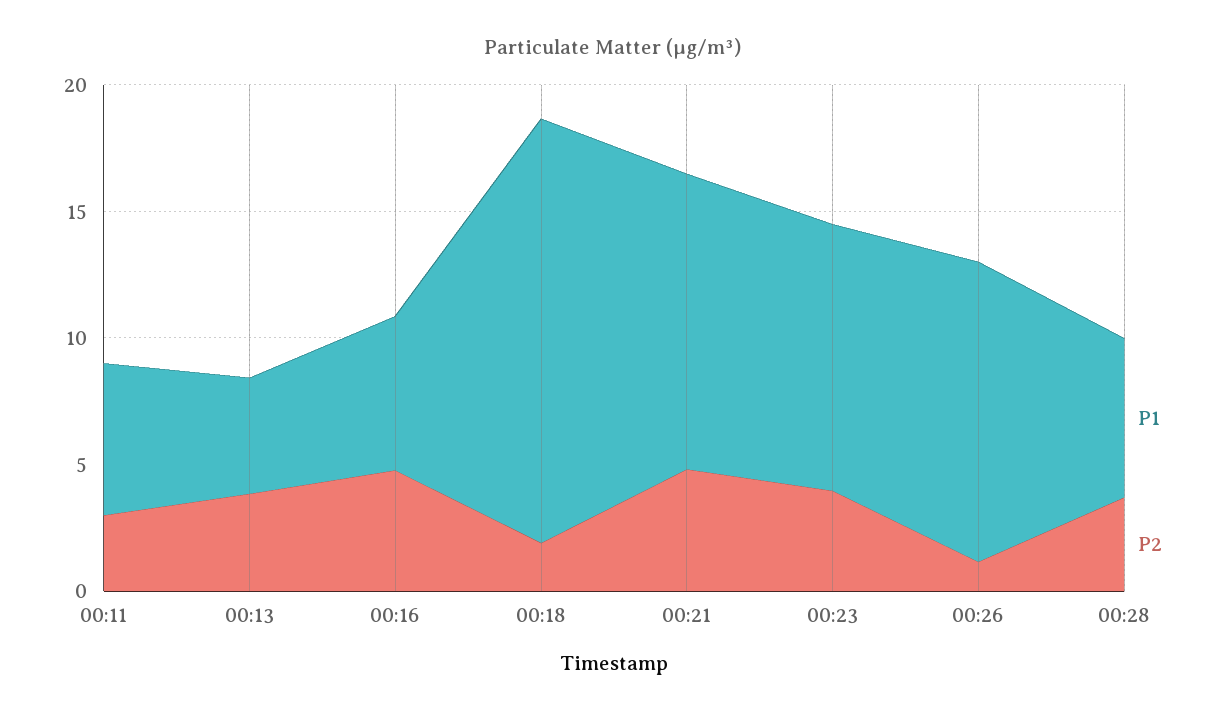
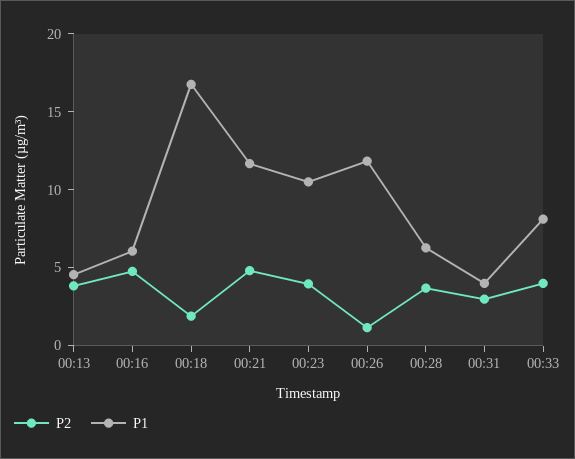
P1, 00:11: 6 -> none
P2, 00:11: 3 -> none
P2, 00:31: none -> 3
P1, 00:31: none -> 4
P2, 00:33: none -> 4
P1, 00:33: none -> 8

